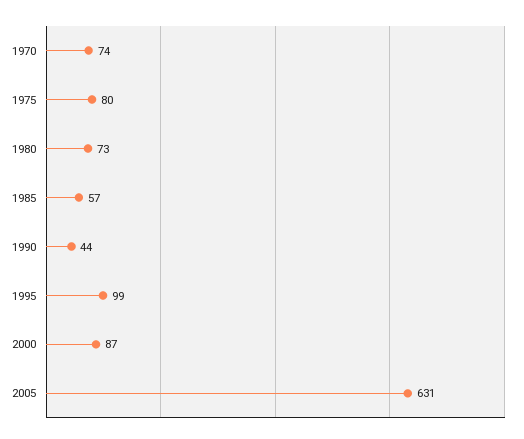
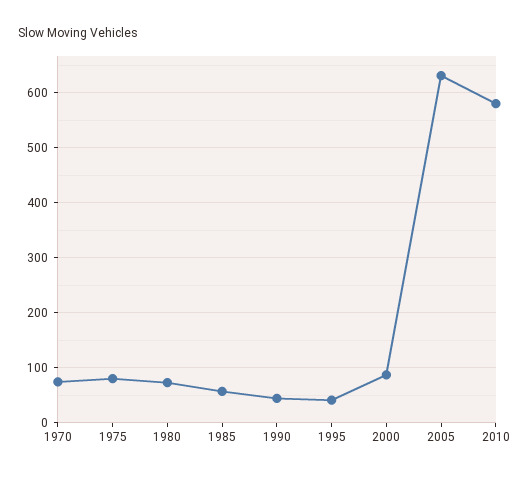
1995: 99 -> 40
2010: none -> 580

